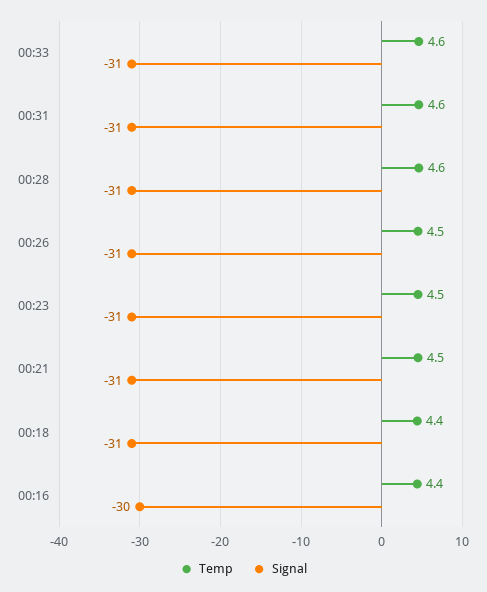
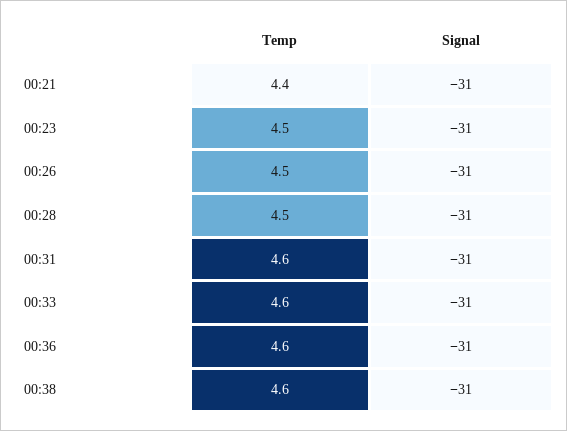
Temp, 00:28: 4.6 -> 4.5
Temp, 00:21: 4.5 -> 4.4
Temp, 00:18: 4.4 -> none
Signal, 00:18: -31 -> none
Temp, 00:16: 4.4 -> none
Signal, 00:16: -30 -> none
Temp, 00:36: none -> 4.6
Signal, 00:36: none -> -31
Temp, 00:38: none -> 4.6
Signal, 00:38: none -> -31

